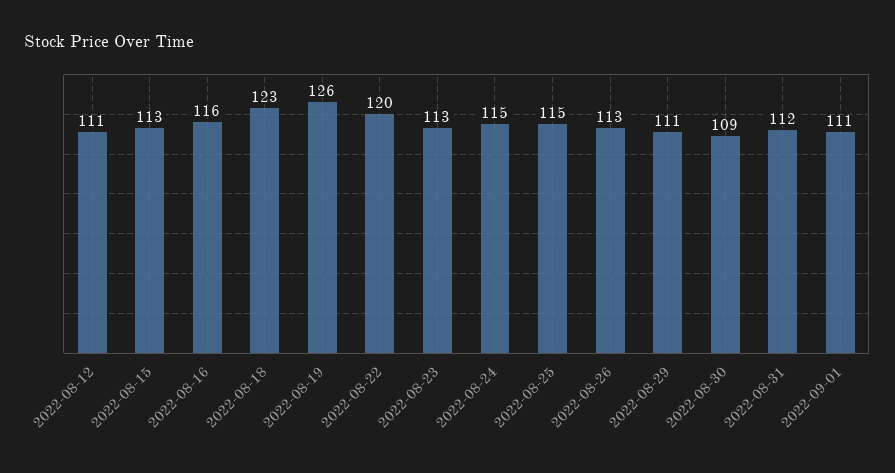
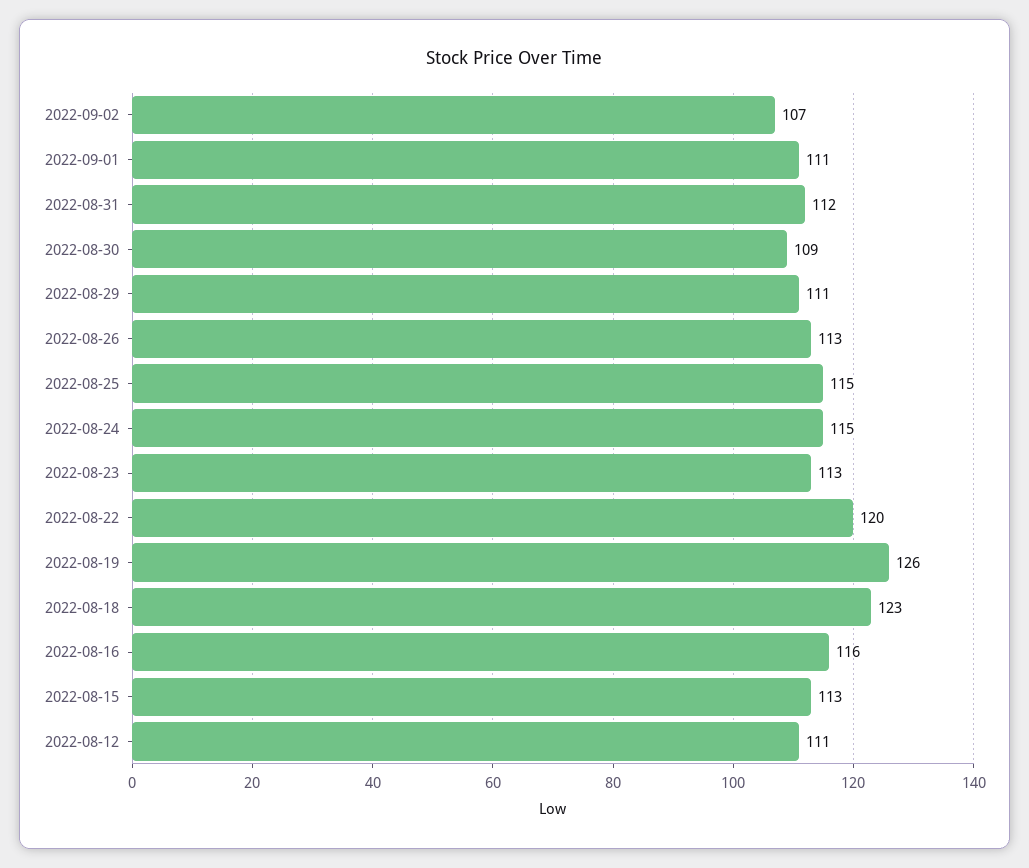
2022-09-02: none -> 107

